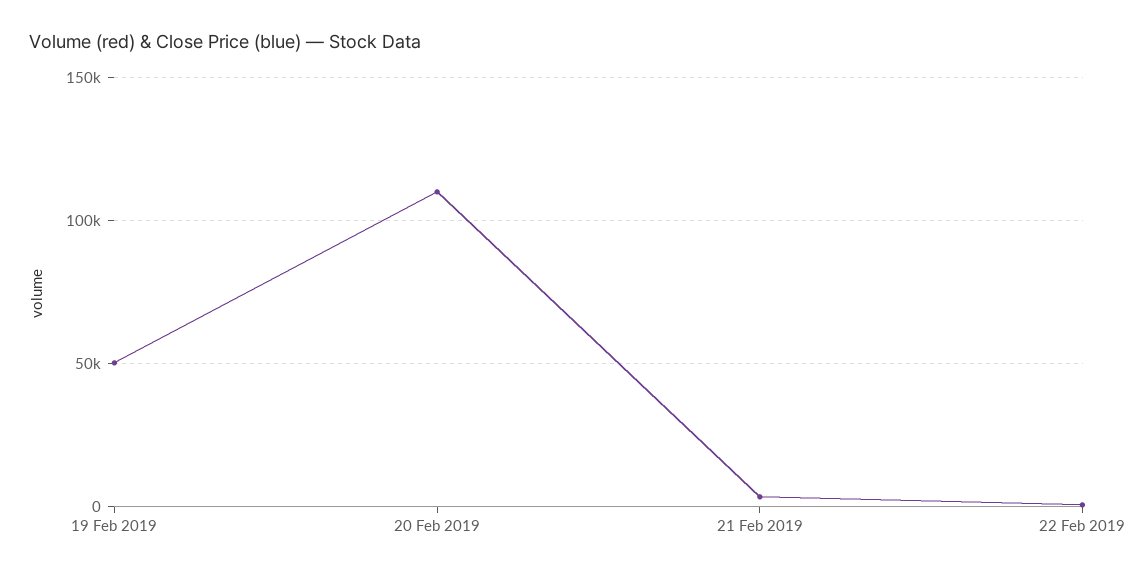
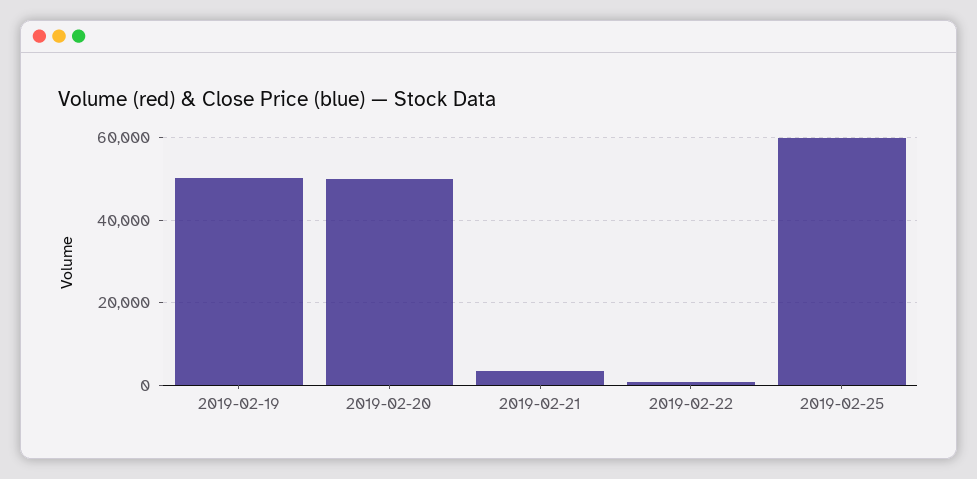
20 Feb 2019: 110000 -> 50000
2019-02-25: none -> 60000

